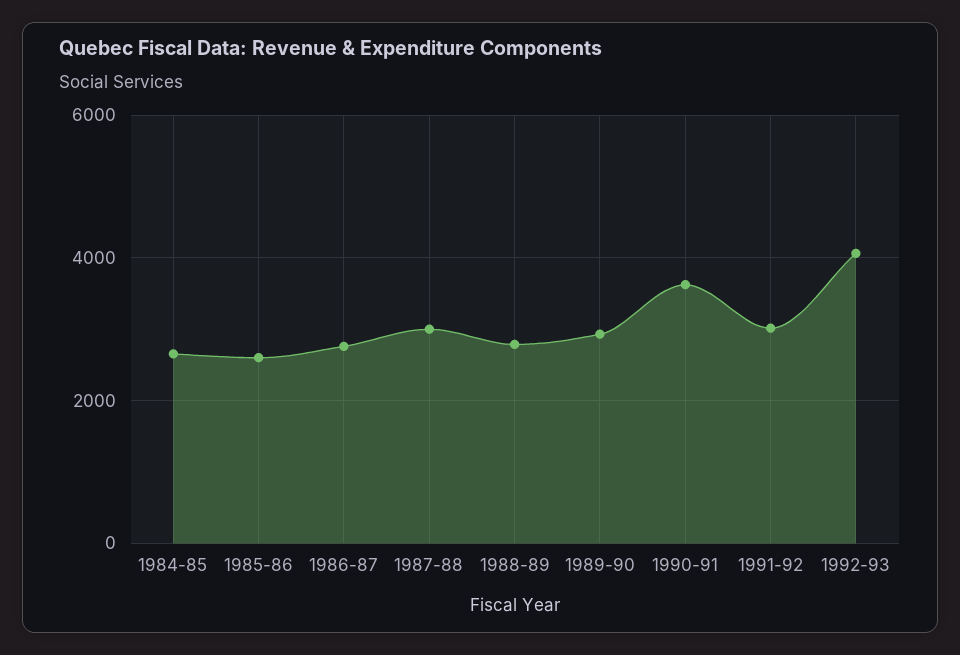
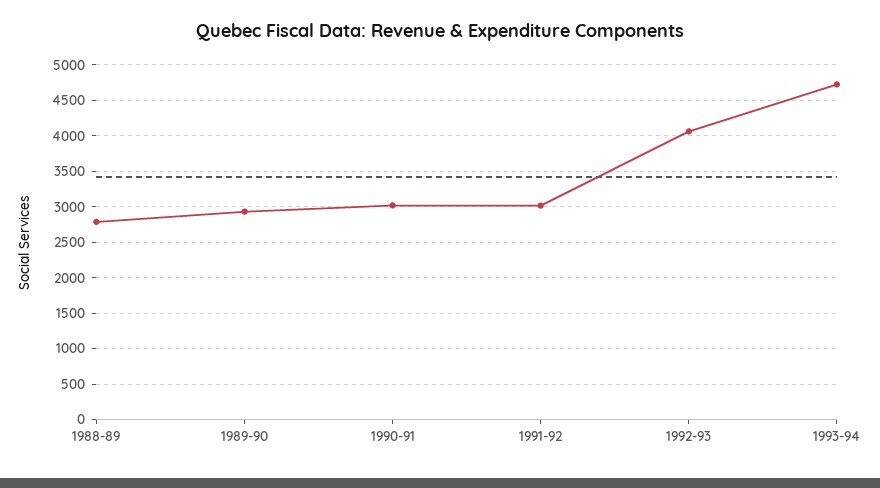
1984-85: 2600 -> none
1985-86: 2600 -> none
1986-87: 2800 -> none
1987-88: 3000 -> none
1990-91: 3600 -> 3000
1993-94: none -> 4700

